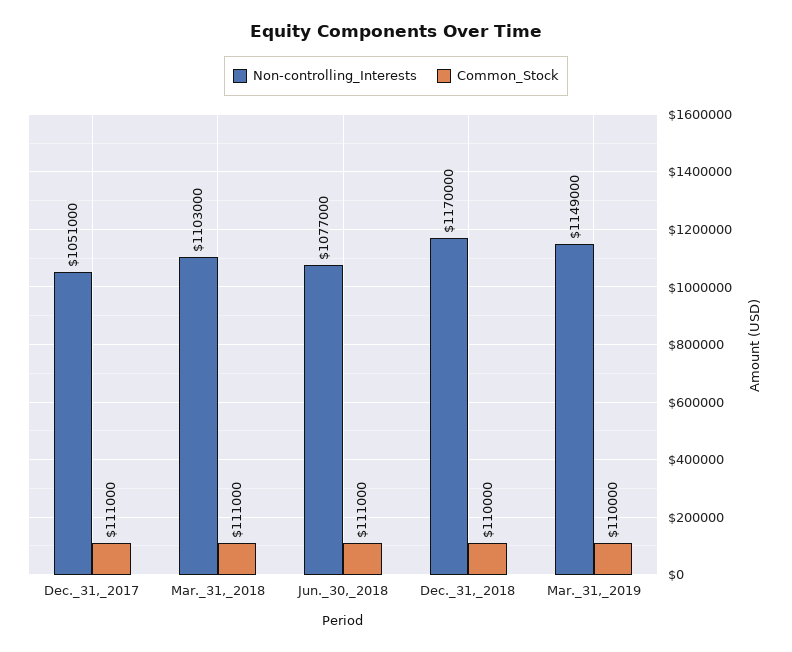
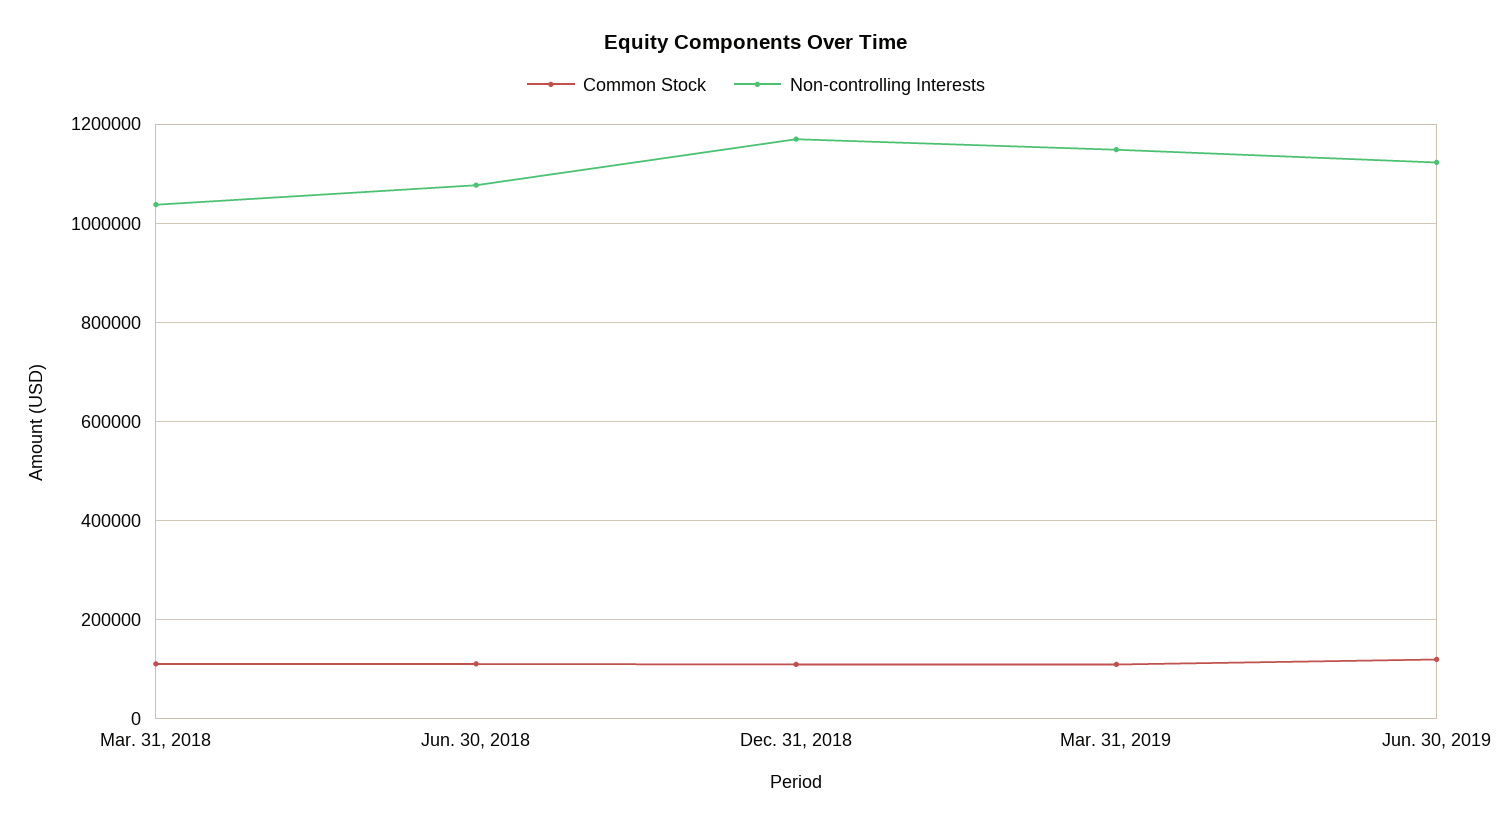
Non-controlling_Interests, Dec._31,_2017: 1051000 -> none
Common_Stock, Dec._31,_2017: 111000 -> none
Non-controlling_Interests, Mar._31,_2018: 1103000 -> 1040000
Common_Stock, Jun. 30, 2019: none -> 120000
Non-controlling_Interests, Jun. 30, 2019: none -> 1120000

